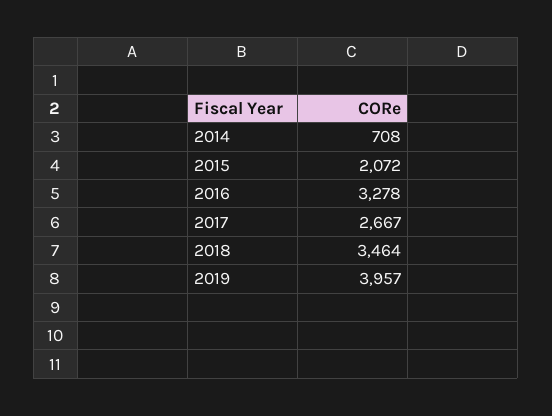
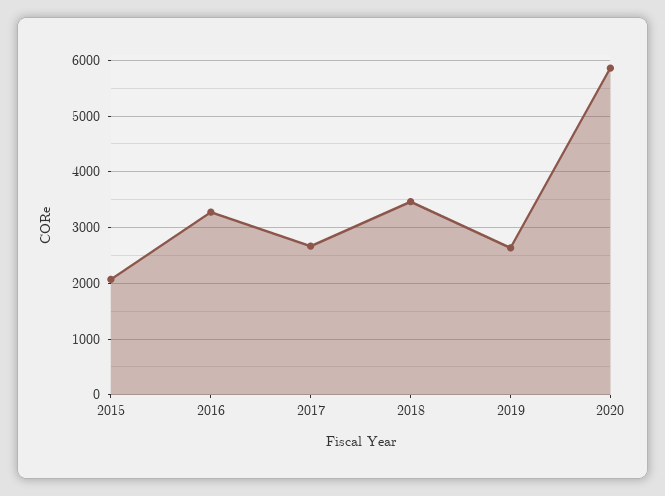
2014: 708 -> none
2019: 3957 -> 2600
2020: none -> 5800

